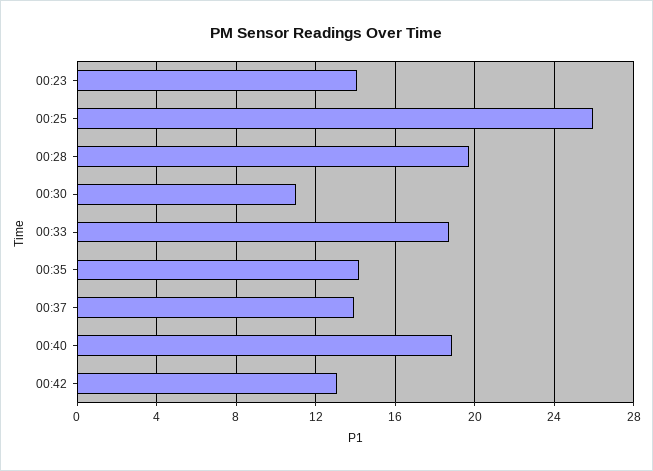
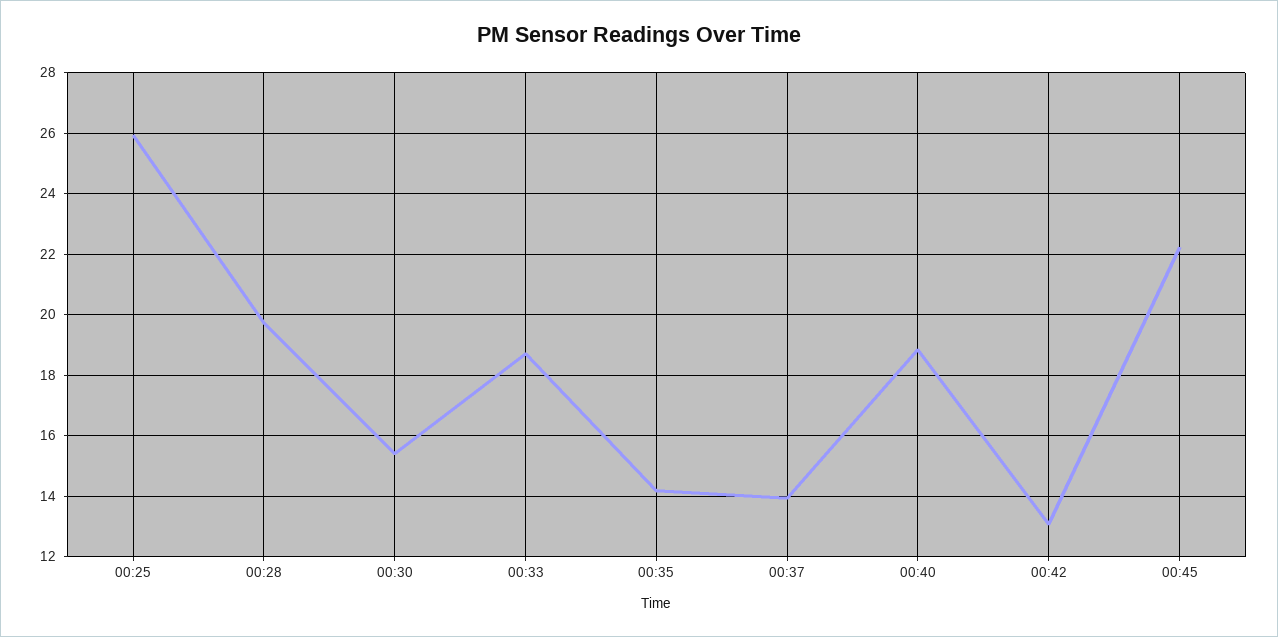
00:23: 14 -> none
00:30: 11 -> 15.4
00:45: none -> 22.2

